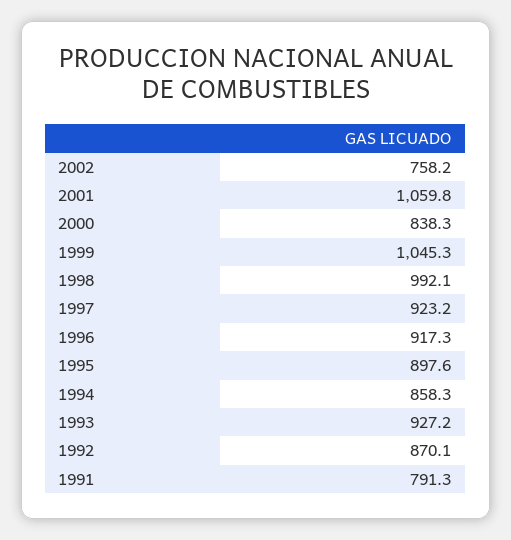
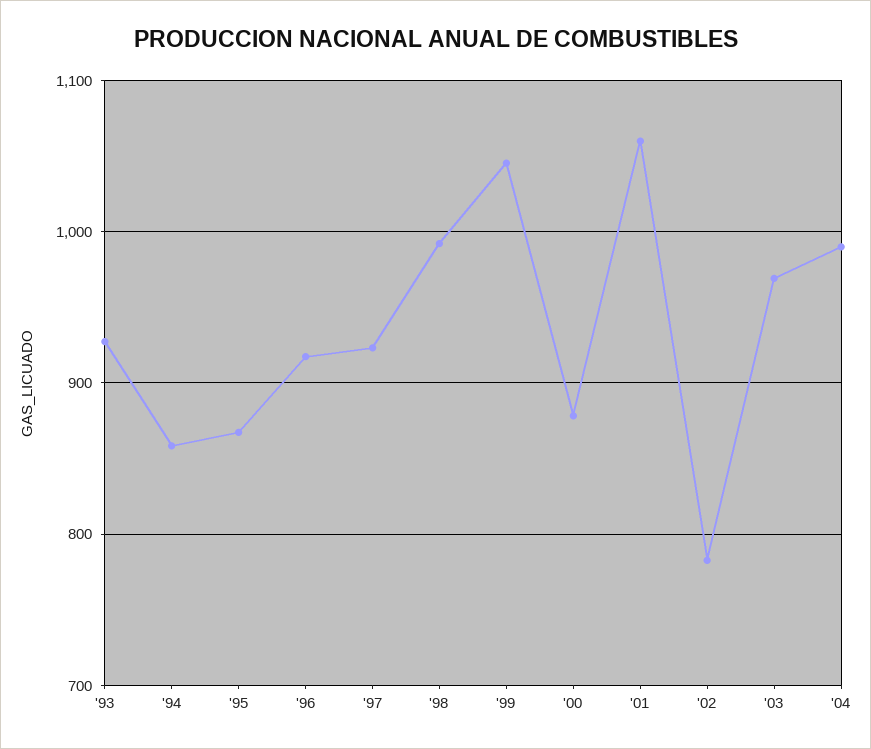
2002: 758.2 -> 780
2000: 838.3 -> 880
1995: 897.6 -> 870
1992: 870.1 -> none
1991: 791.3 -> none
'03: none -> 970
'04: none -> 990

